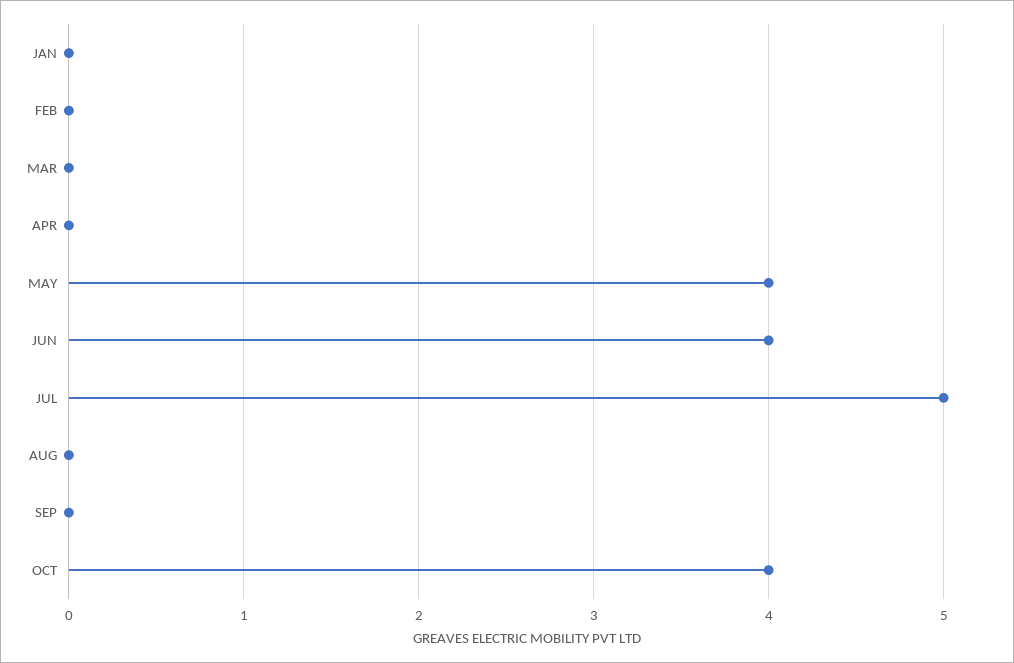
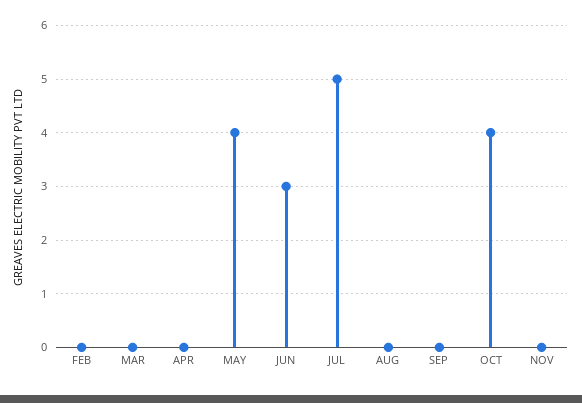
JAN: 0 -> none
JUN: 4 -> 3
NOV: none -> 0

